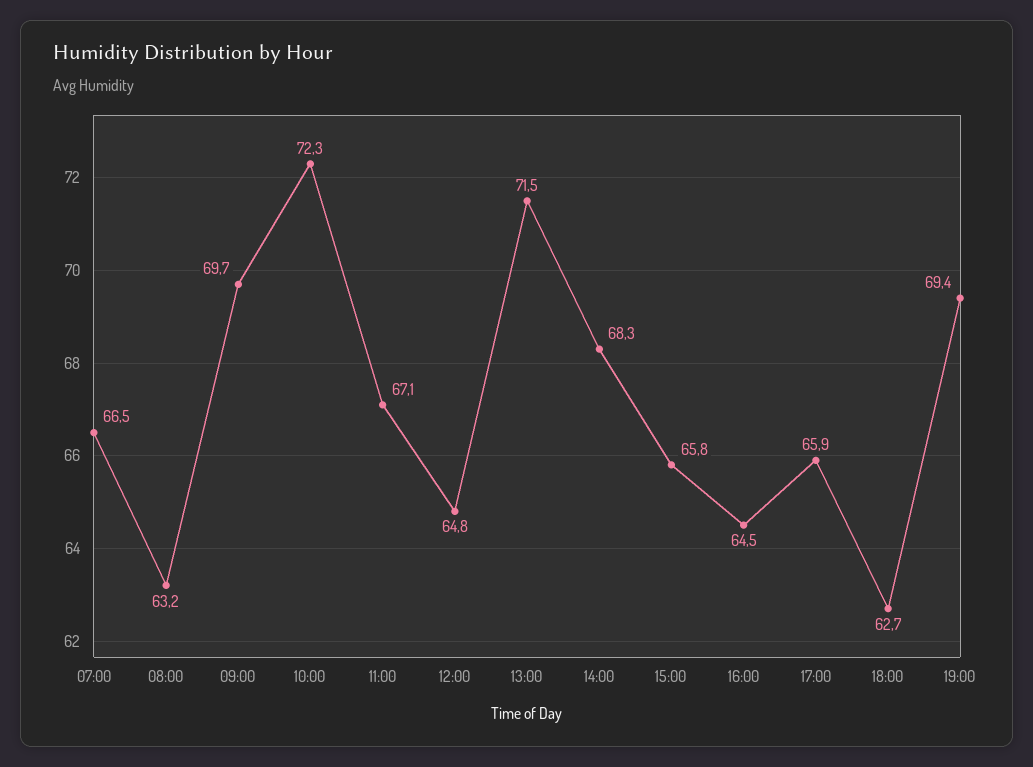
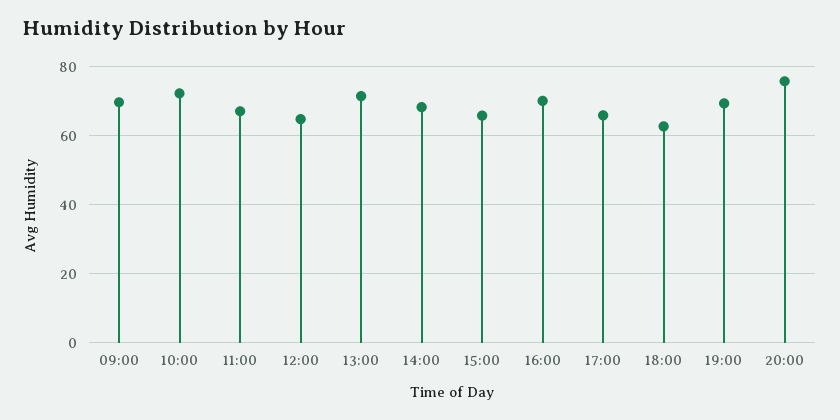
07:00: 66.5 -> none
08:00: 63.2 -> none
16:00: 64.5 -> 70
20:00: none -> 76

